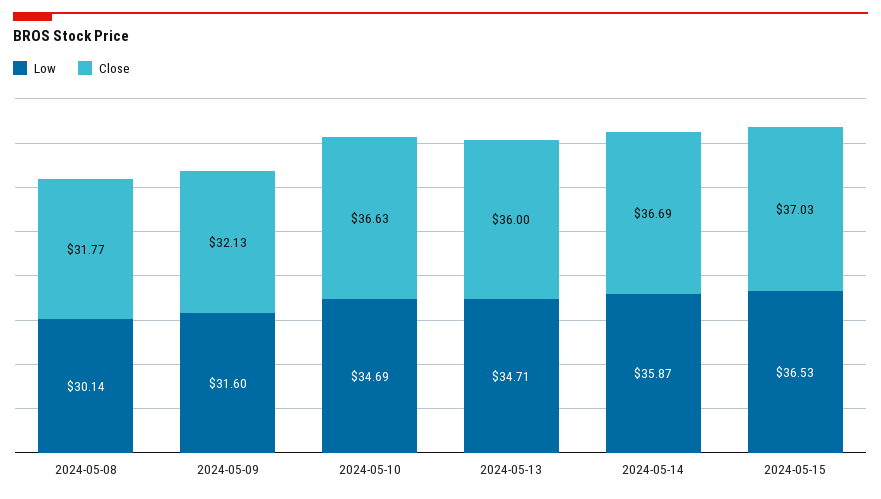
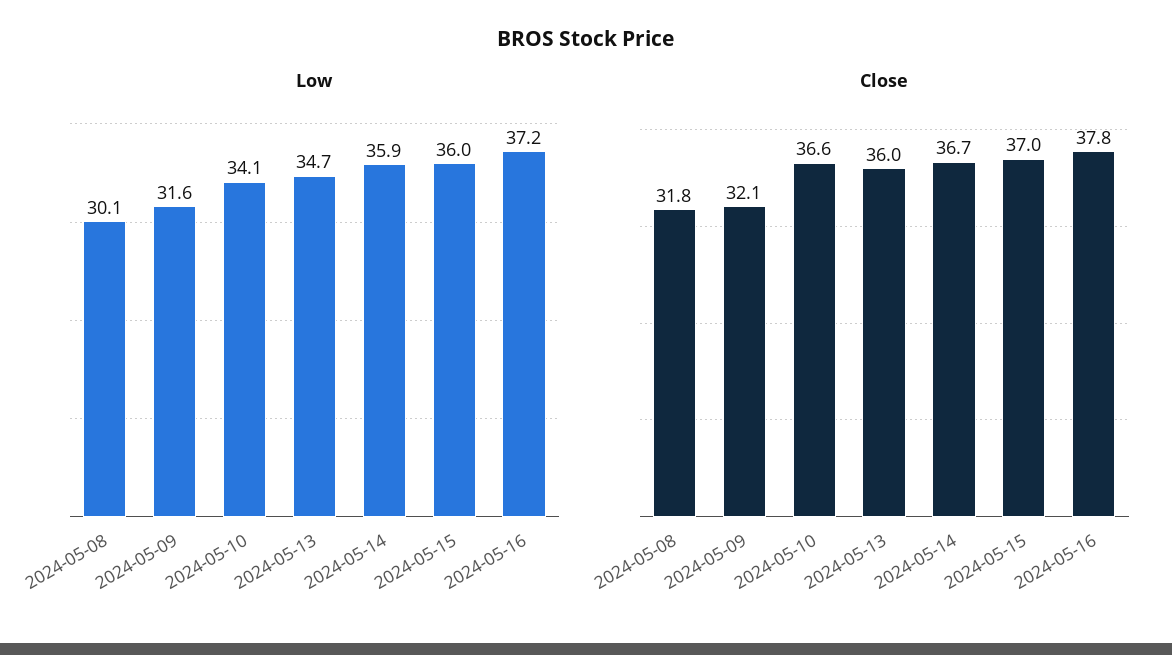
Low, 2024-05-10: 34.69 -> 34.1
Low, 2024-05-15: 36.53 -> 36
Low, 2024-05-16: none -> 37.2
Close, 2024-05-16: none -> 37.8

